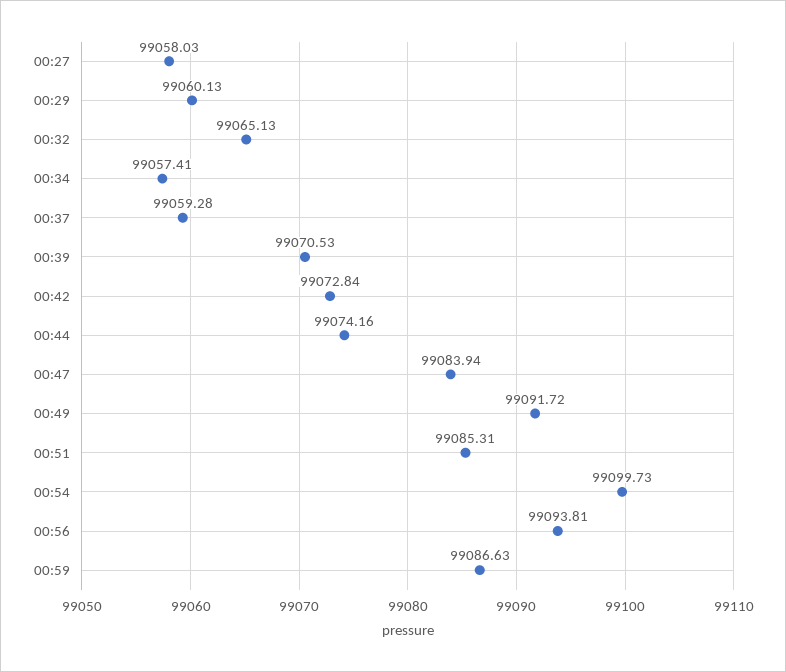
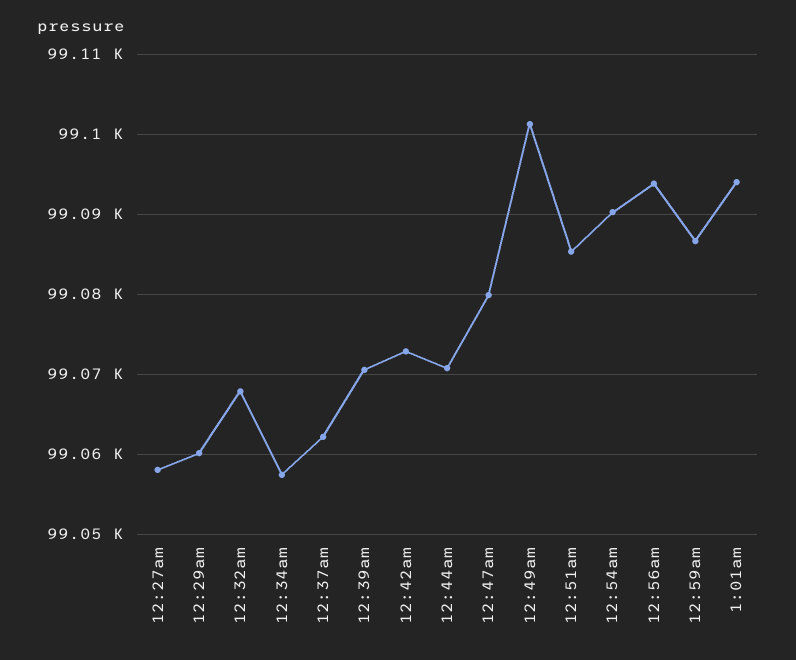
00:32: 99065.13 -> 99068
00:37: 99059.28 -> 99062
00:44: 99074.16 -> 99071
00:47: 99083.94 -> 99080
00:49: 99091.72 -> 99101
00:54: 99099.73 -> 99090
1:01am: none -> 99094

